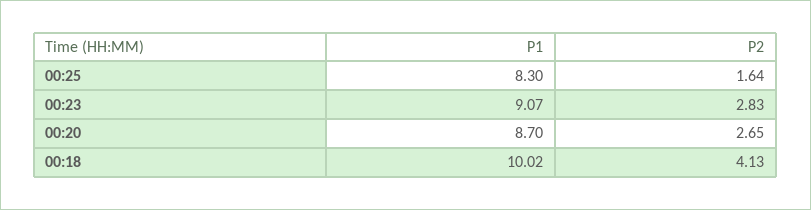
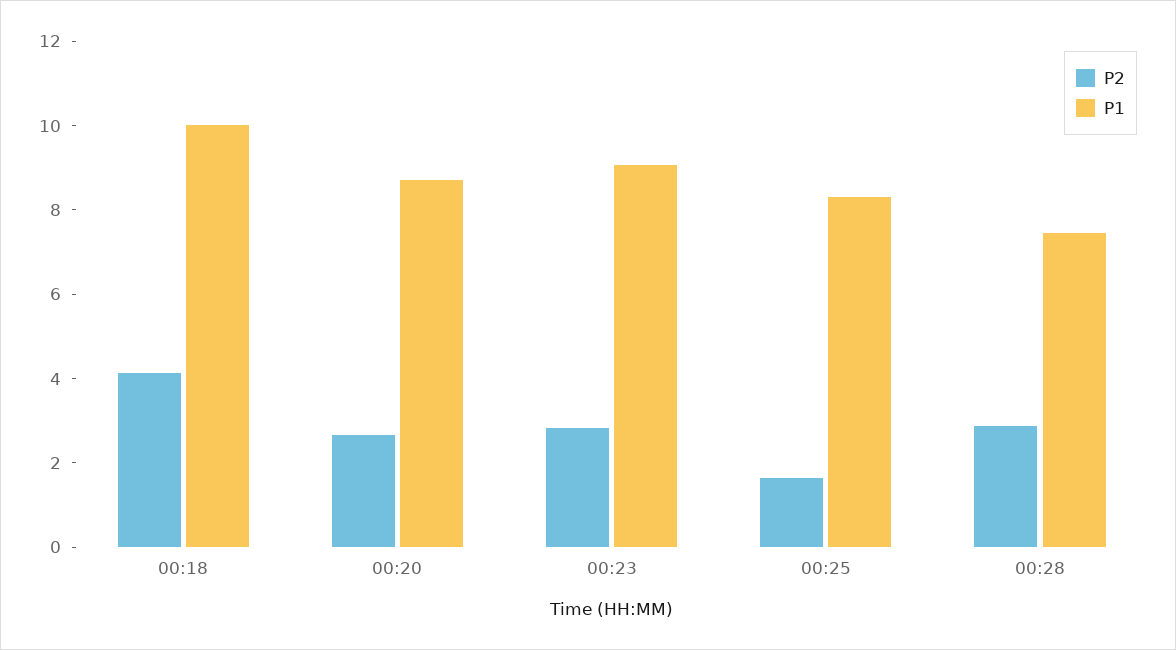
P2, 00:28: none -> 3
P1, 00:28: none -> 7.5

